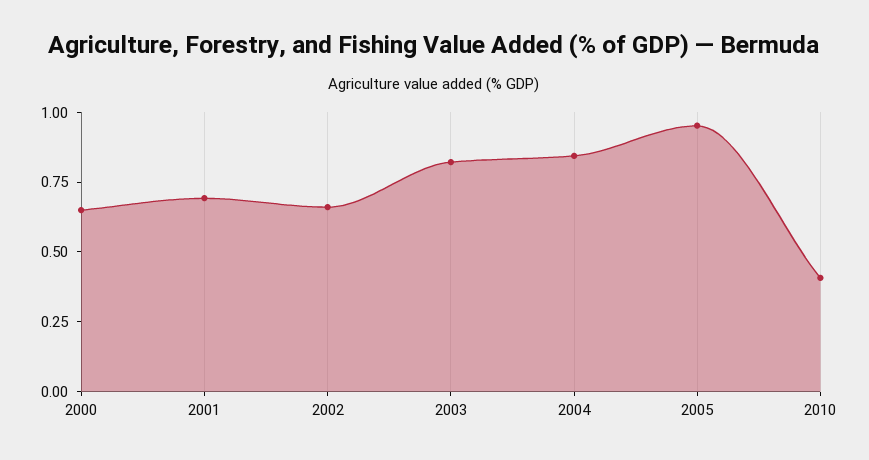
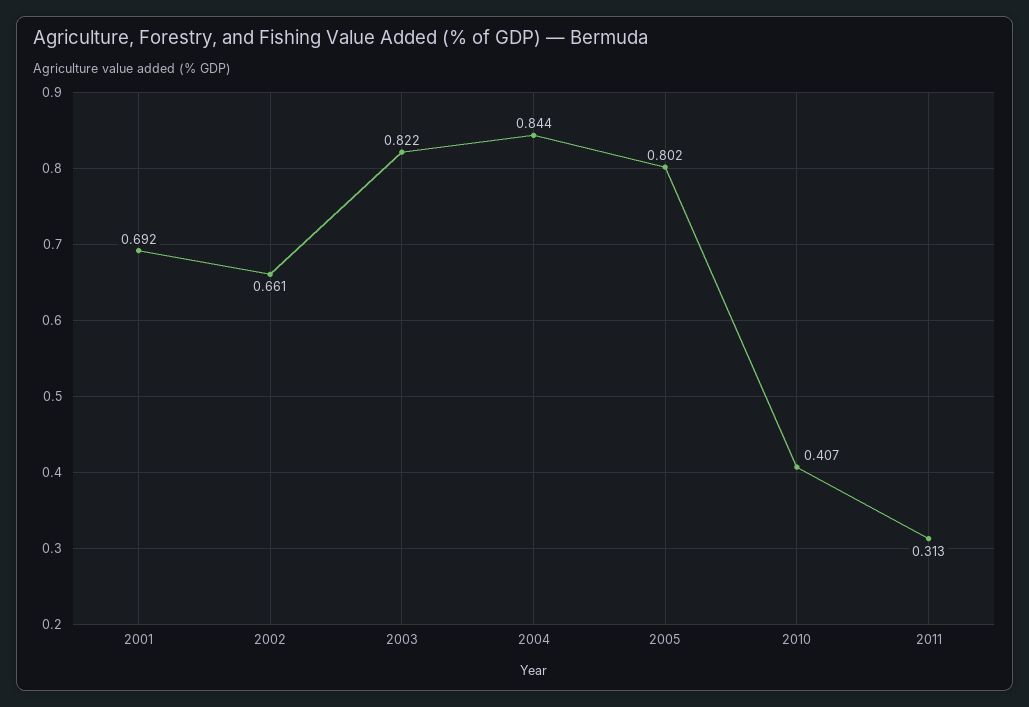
2000: 0.65 -> none
2005: 0.95 -> 0.802
2011: none -> 0.313

